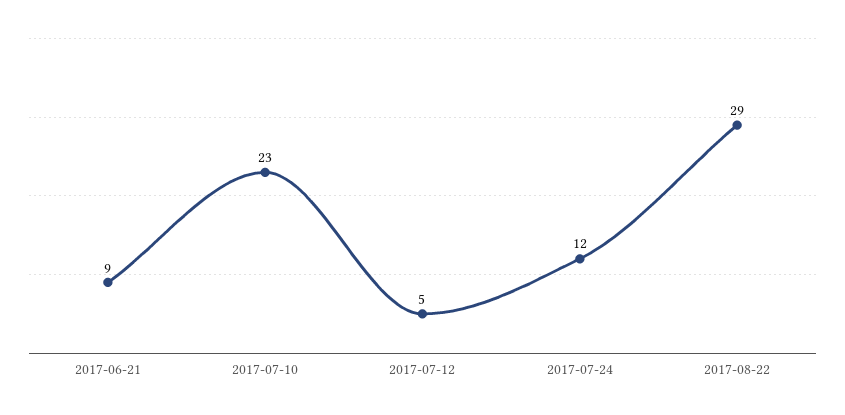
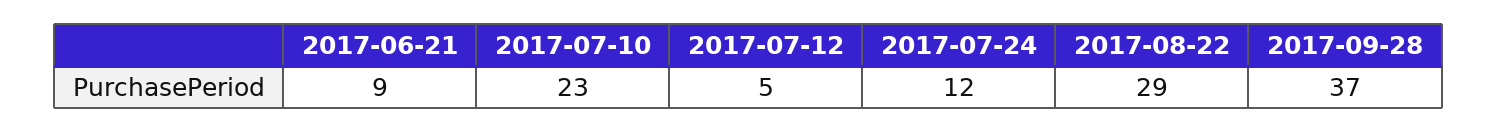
2017-09-28: none -> 37

